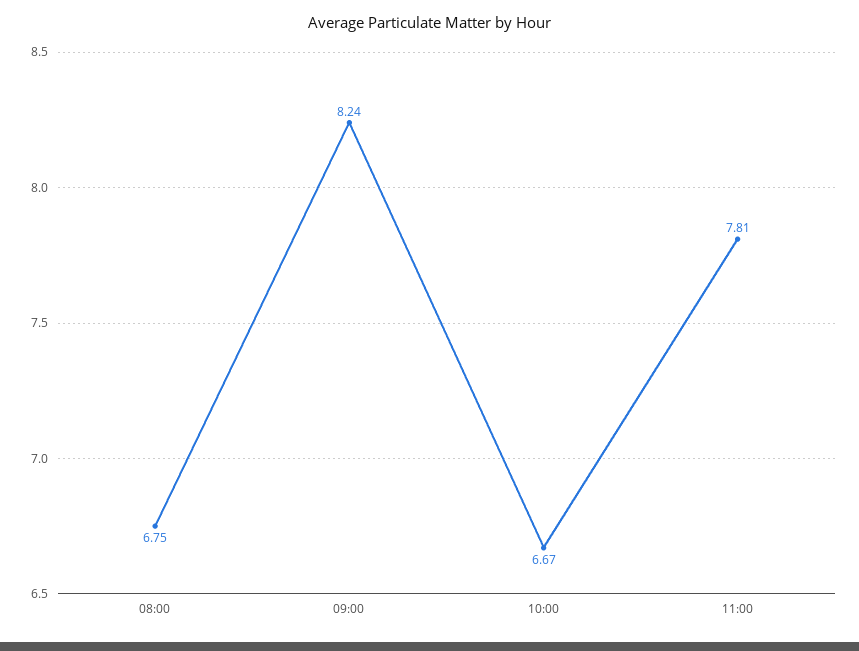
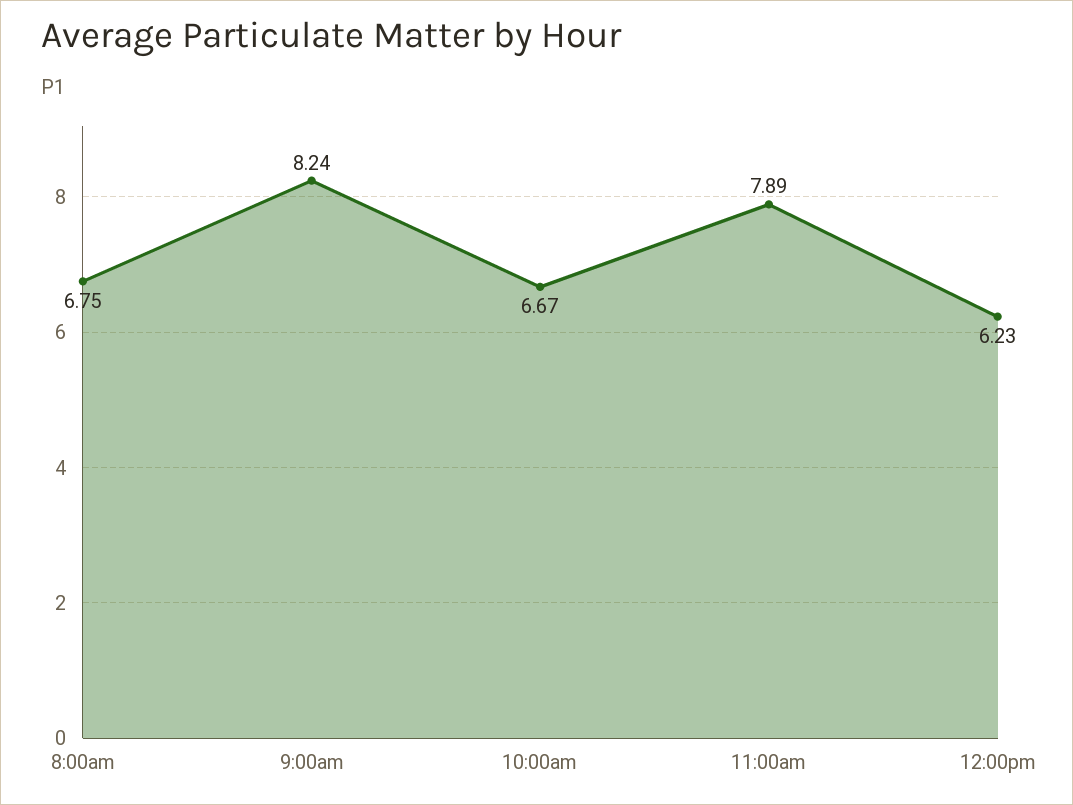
11:00: 7.81 -> 7.89
12:00pm: none -> 6.23

